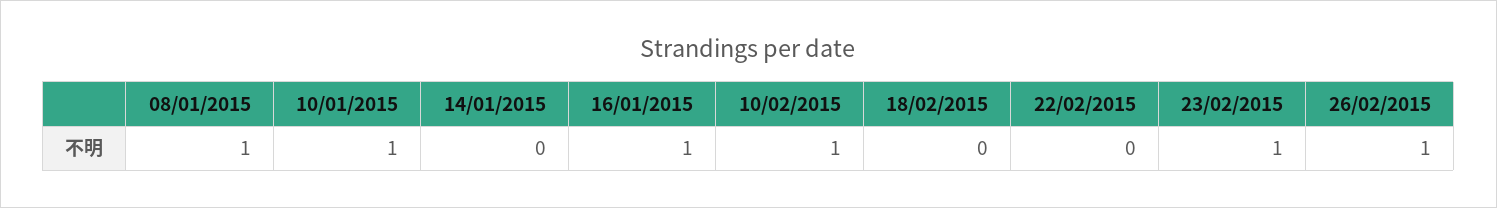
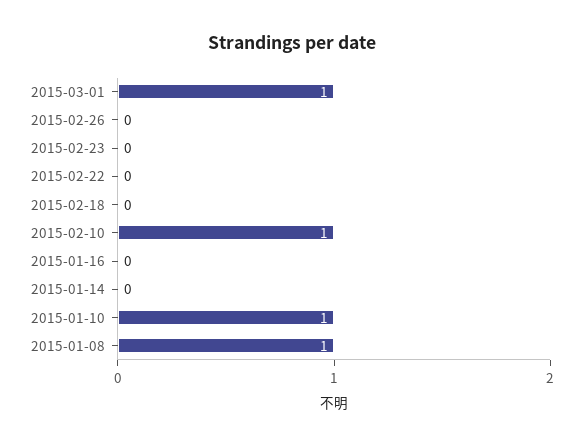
16/01/2015: 1 -> 0
23/02/2015: 1 -> 0
26/02/2015: 1 -> 0
2015-03-01: none -> 1

